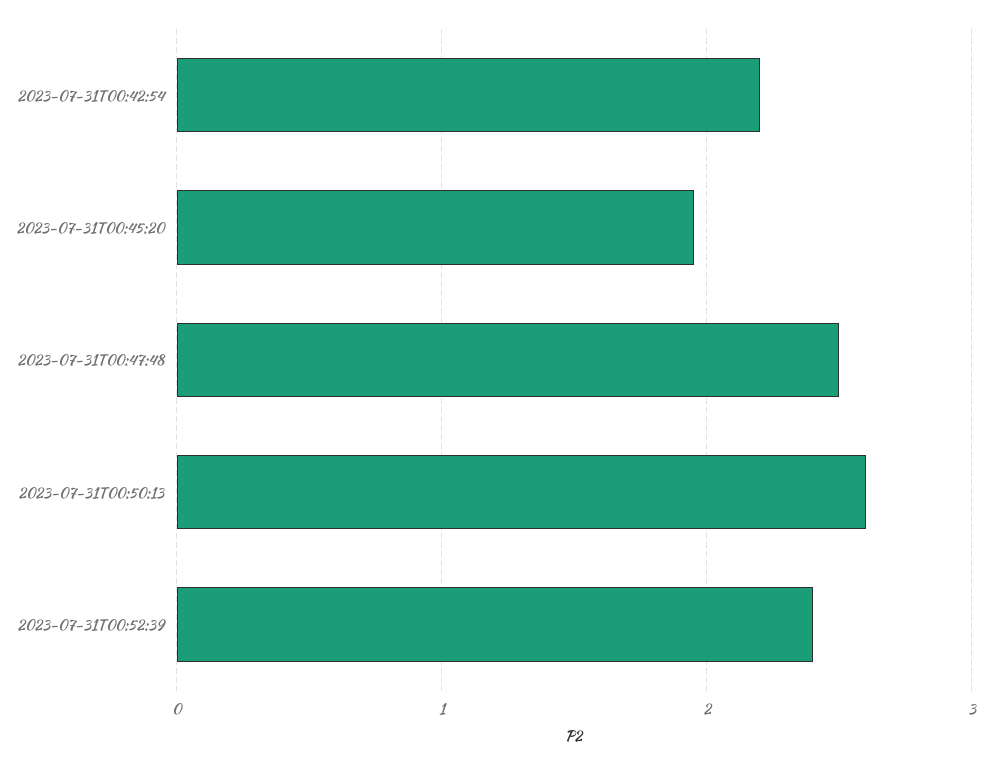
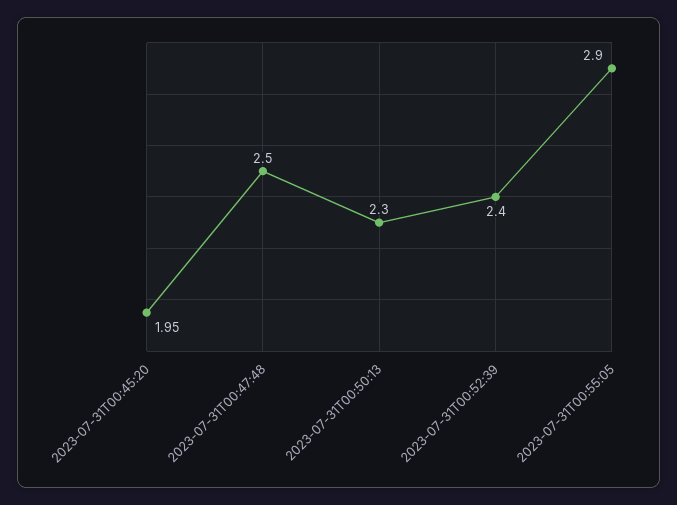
2023-07-31T00:42:54: 2.2 -> none
2023-07-31T00:50:13: 2.6 -> 2.3
2023-07-31T00:55:05: none -> 2.9

